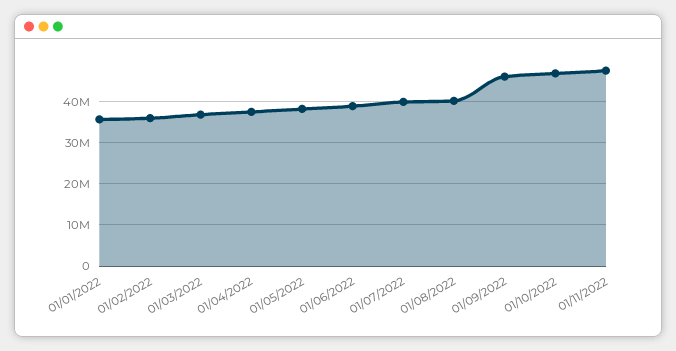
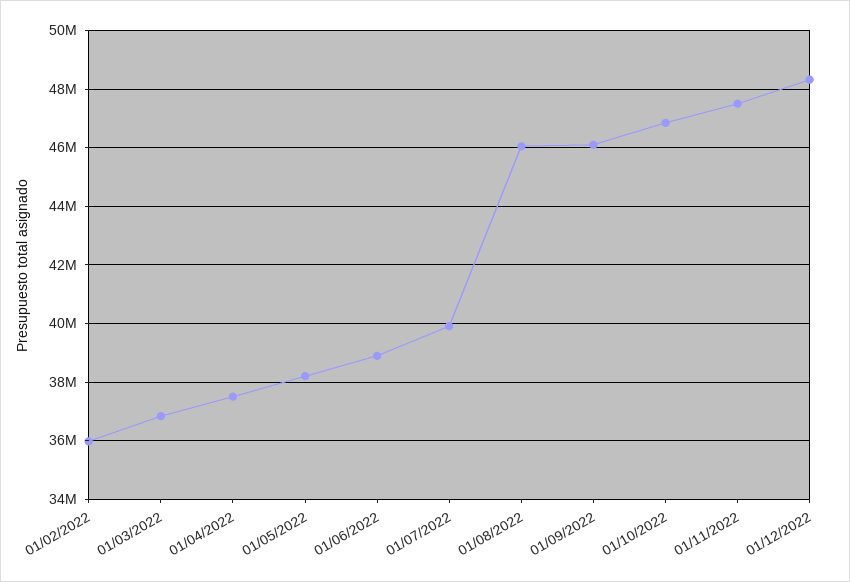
01/01/2022: 36000000 -> none
01/08/2022: 40000000 -> 46000000
01/12/2022: none -> 48250000

